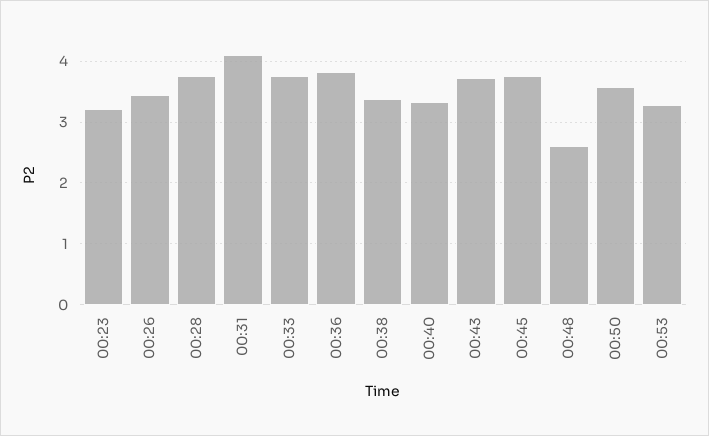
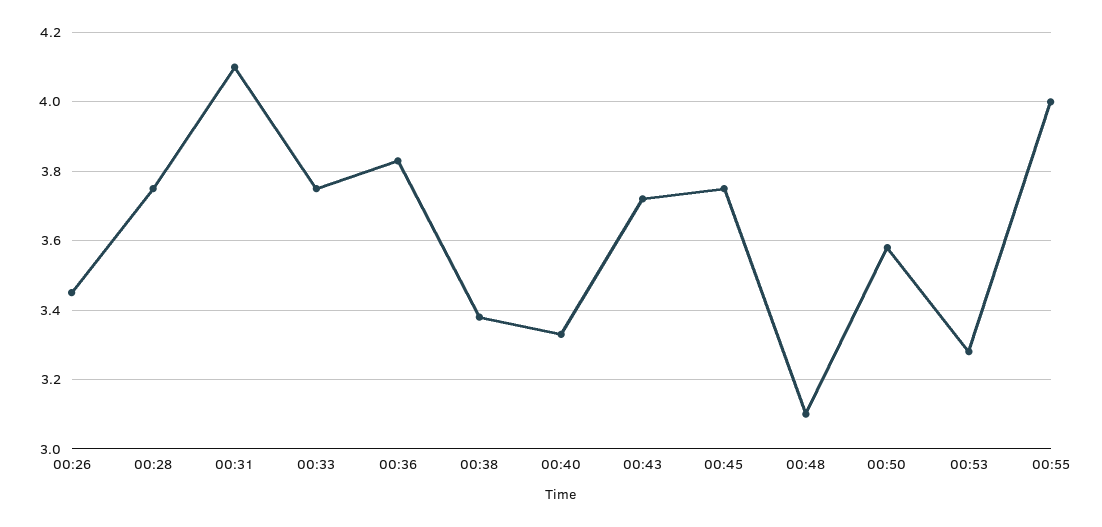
00:23: 3.2 -> none
00:48: 2.6 -> 3.1
00:55: none -> 4

